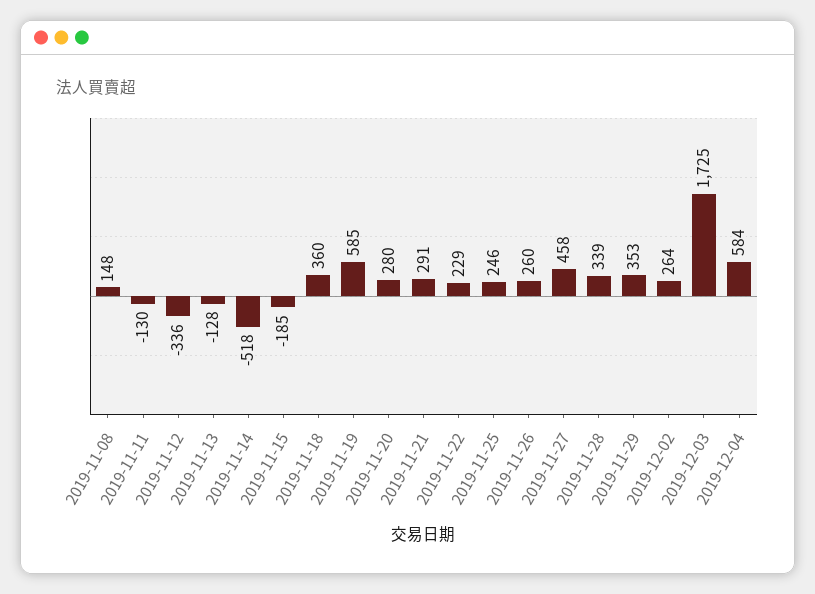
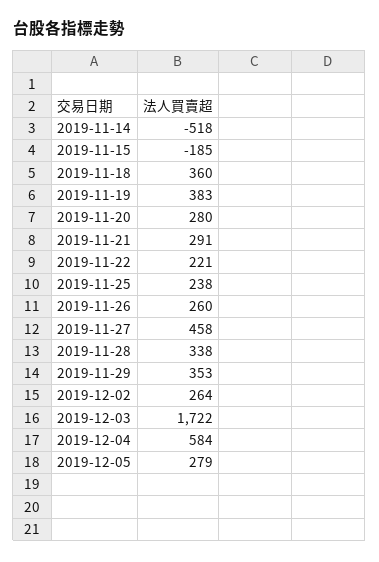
2019-11-08: 148 -> none
2019-11-11: -130 -> none
2019-11-12: -336 -> none
2019-11-13: -128 -> none
2019-11-19: 585 -> 383
2019-11-22: 229 -> 221
2019-11-25: 246 -> 238
2019-11-28: 339 -> 338
2019-12-03: 1725 -> 1722
2019-12-05: none -> 279

